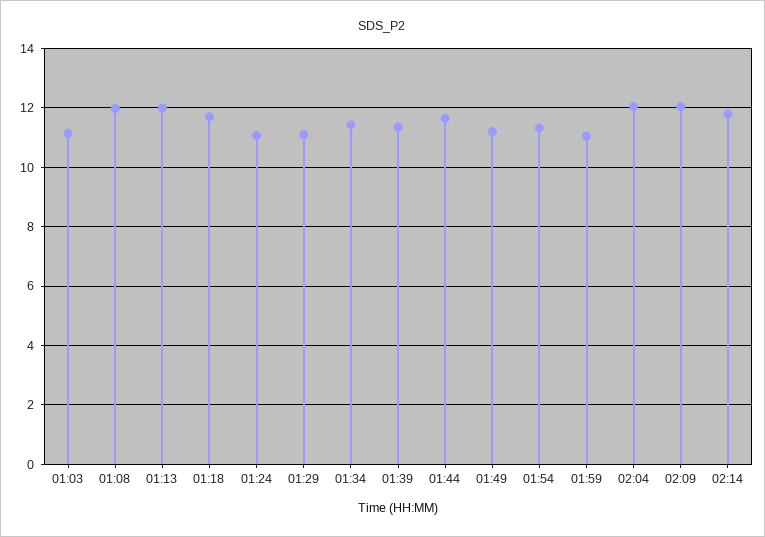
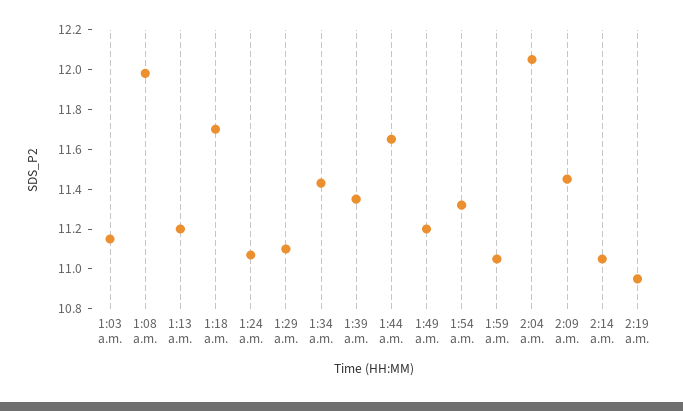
01:13: 12 -> 11.2
02:09: 12 -> 11.45
02:14: 11.75 -> 11.05
2:19 a.m.: none -> 10.95

